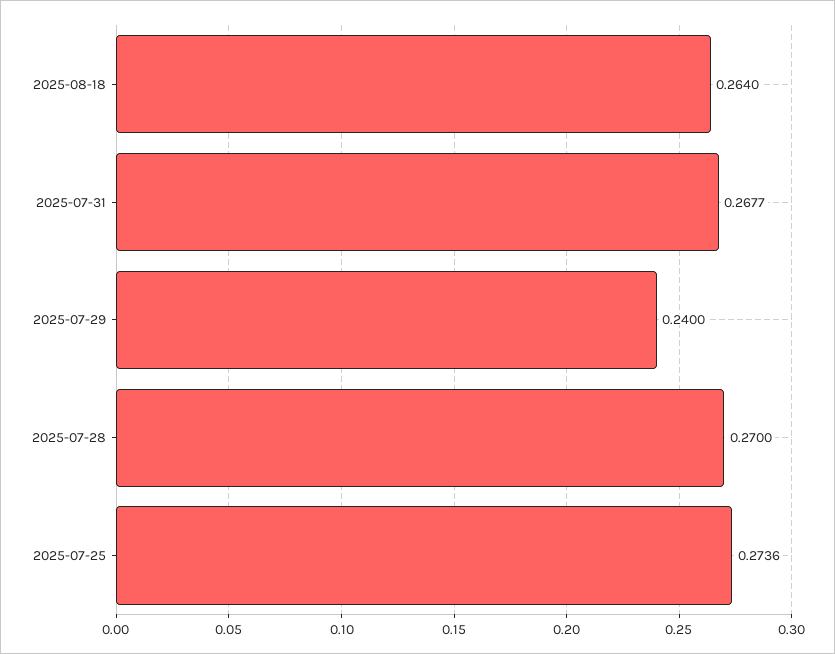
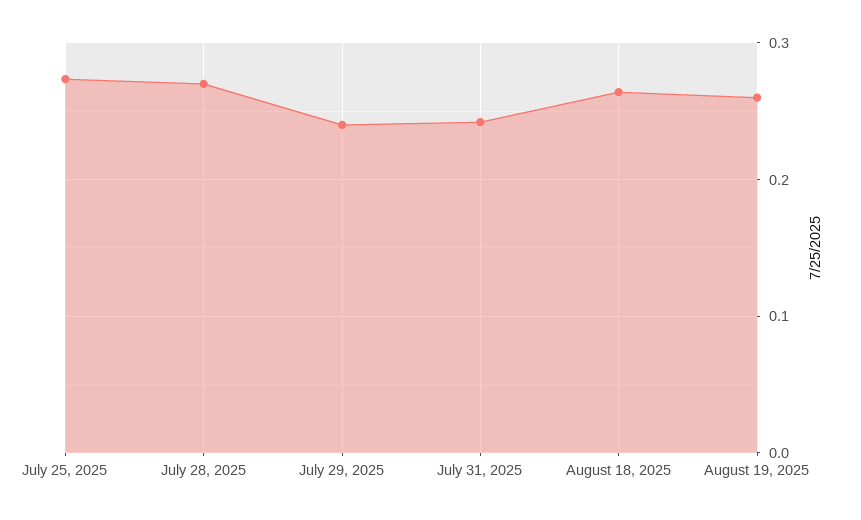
2025-07-31: 0.2677 -> 0.24
August 19, 2025: none -> 0.26

